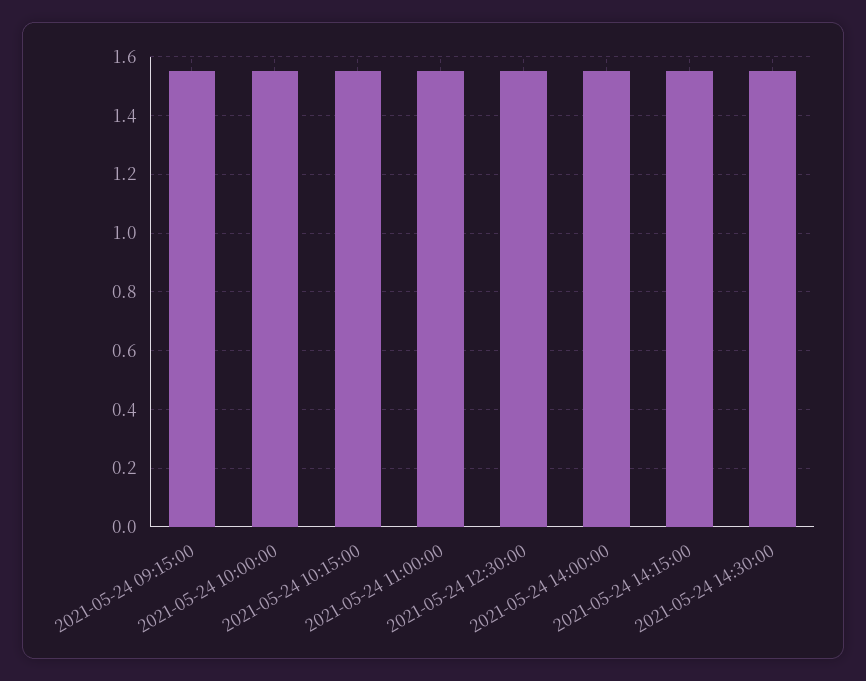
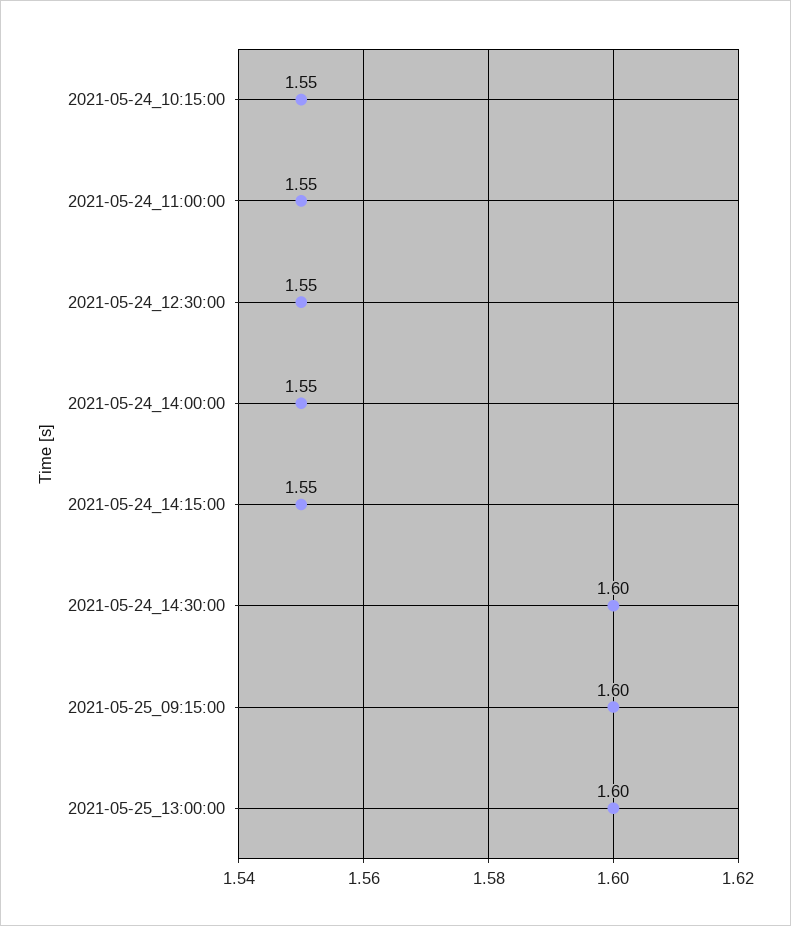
2021-05-24 09:15:00: 1.55 -> none
2021-05-24 10:00:00: 1.55 -> none
2021-05-24 14:30:00: 1.55 -> 1.6
2021-05-25_09:15:00: none -> 1.6
2021-05-25_13:00:00: none -> 1.6

